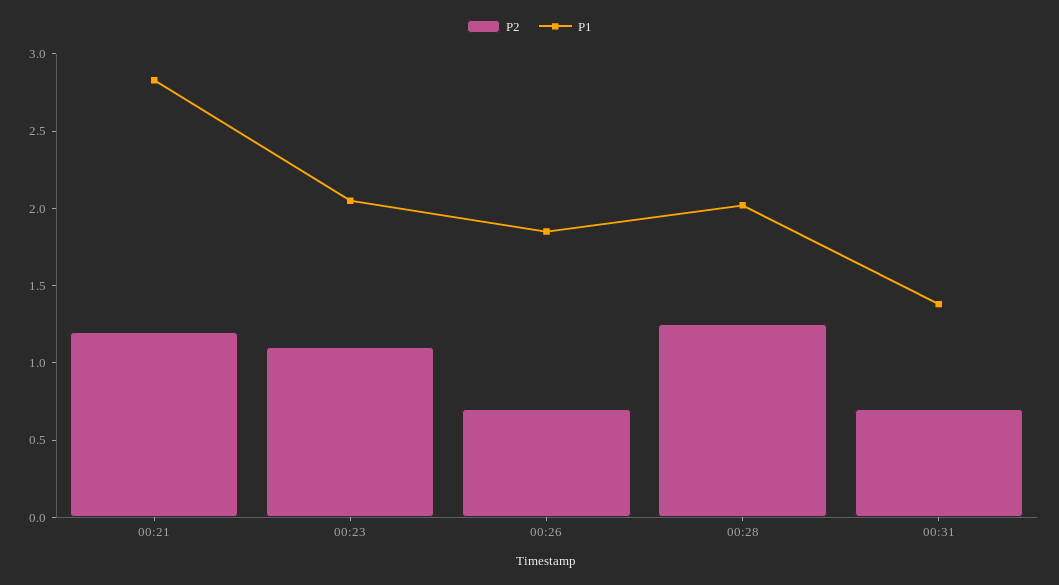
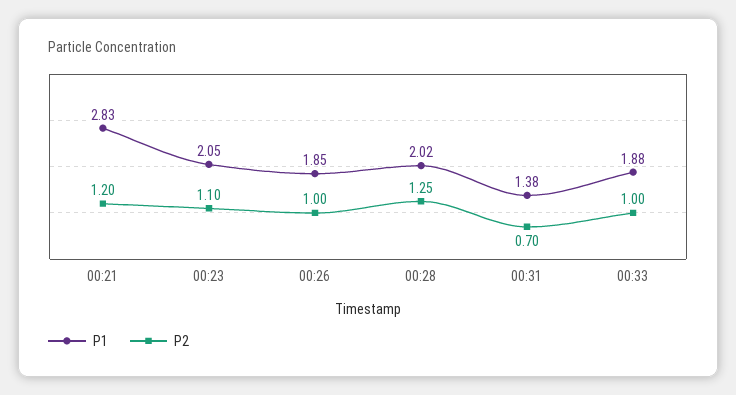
P2, 00:26: 0.7 -> 1
P1, 00:33: none -> 1.88
P2, 00:33: none -> 1

